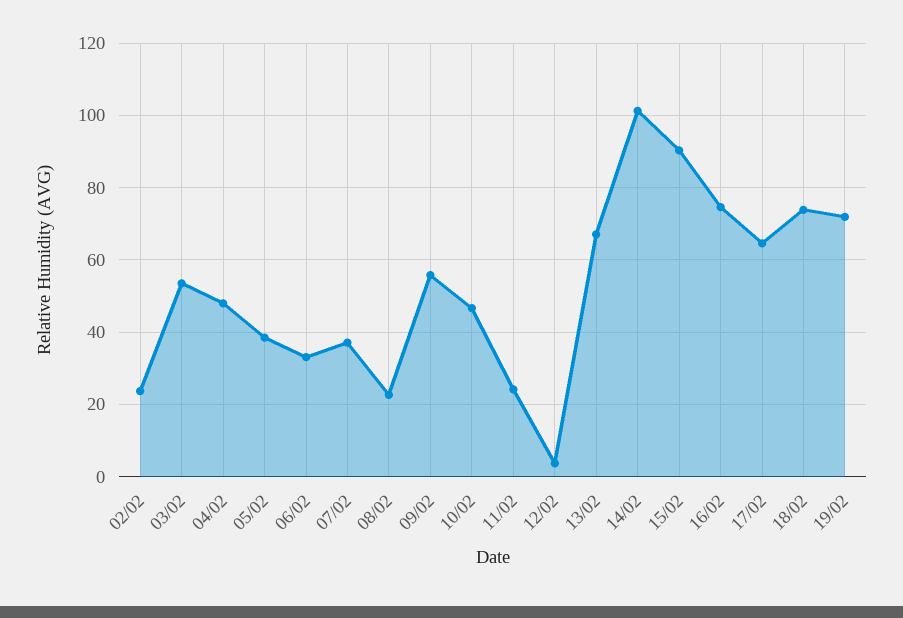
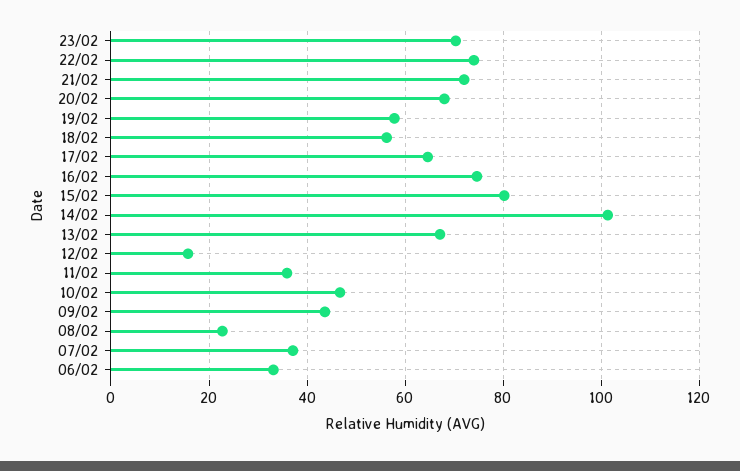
02/02: 24 -> none
03/02: 54 -> none
04/02: 48 -> none
05/02: 38 -> none
09/02: 56 -> 44
11/02: 24 -> 36
12/02: 4 -> 16
15/02: 90 -> 80
18/02: 74 -> 56
19/02: 72 -> 58
23/02: none -> 70
22/02: none -> 74
21/02: none -> 72
20/02: none -> 68

